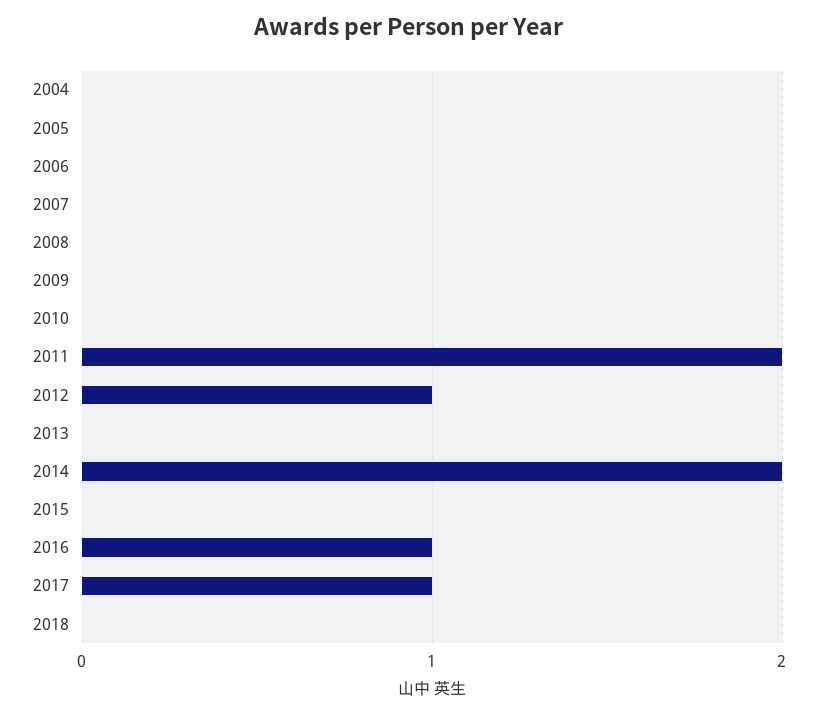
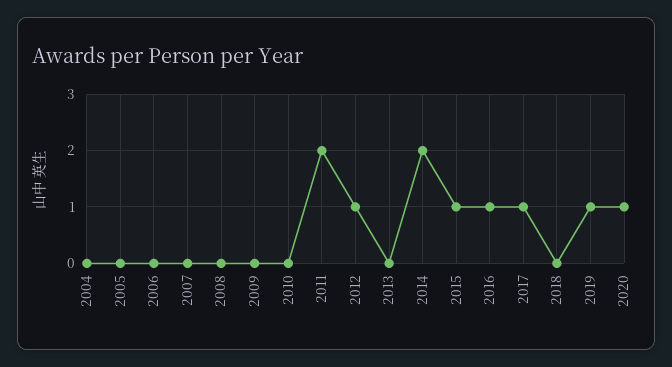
2015: 0 -> 1
2019: none -> 1
2020: none -> 1

